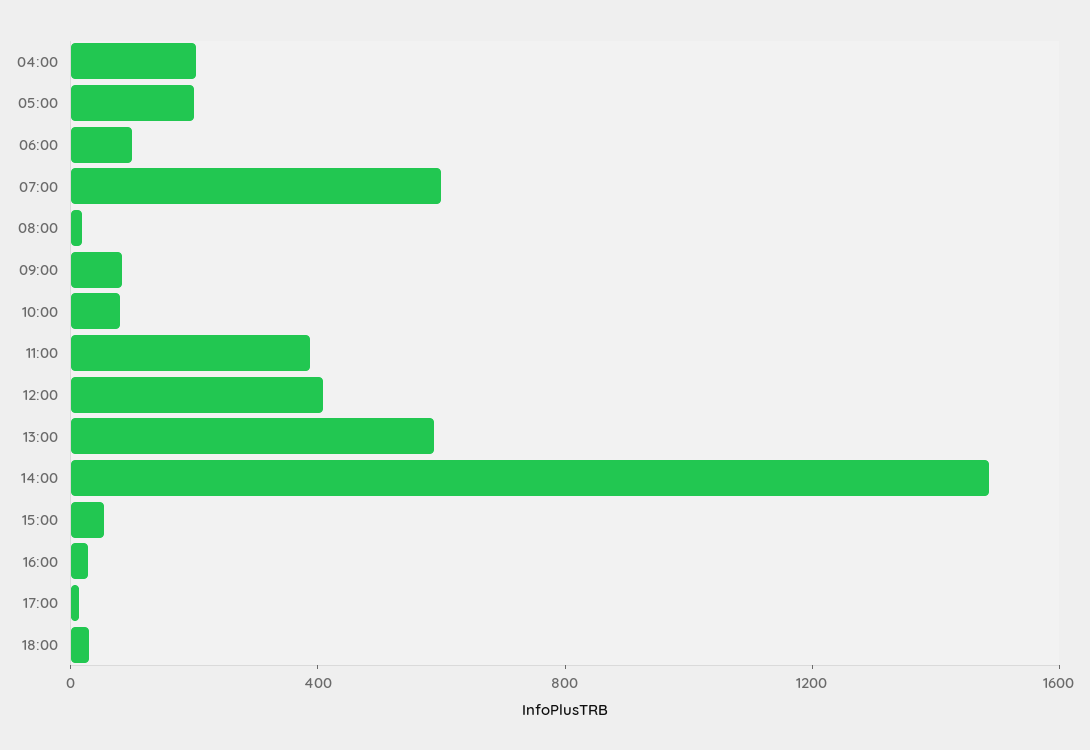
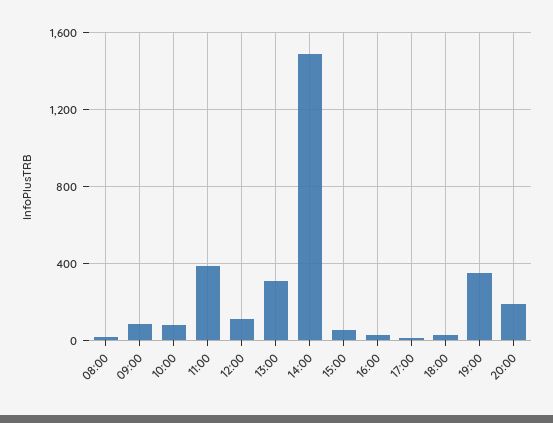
04:00: 200 -> none
05:00: 200 -> none
06:00: 100 -> none
07:00: 600 -> none
12:00: 400 -> 100
13:00: 600 -> 300
19:00: none -> 350
20:00: none -> 200

